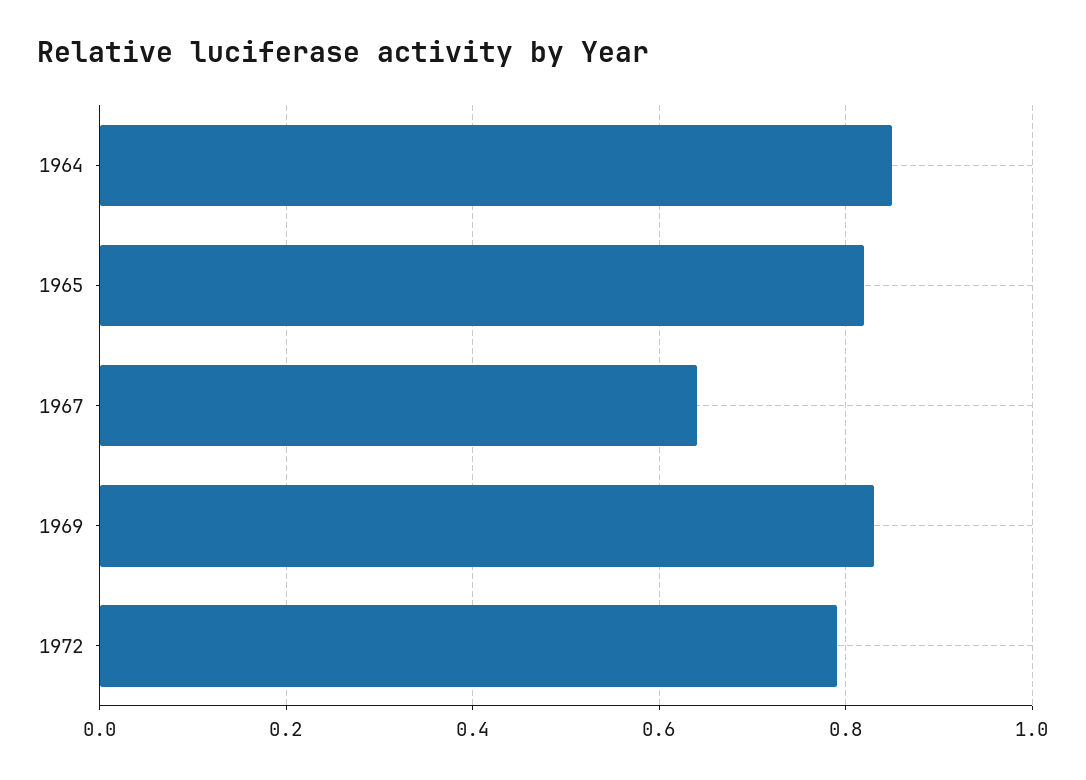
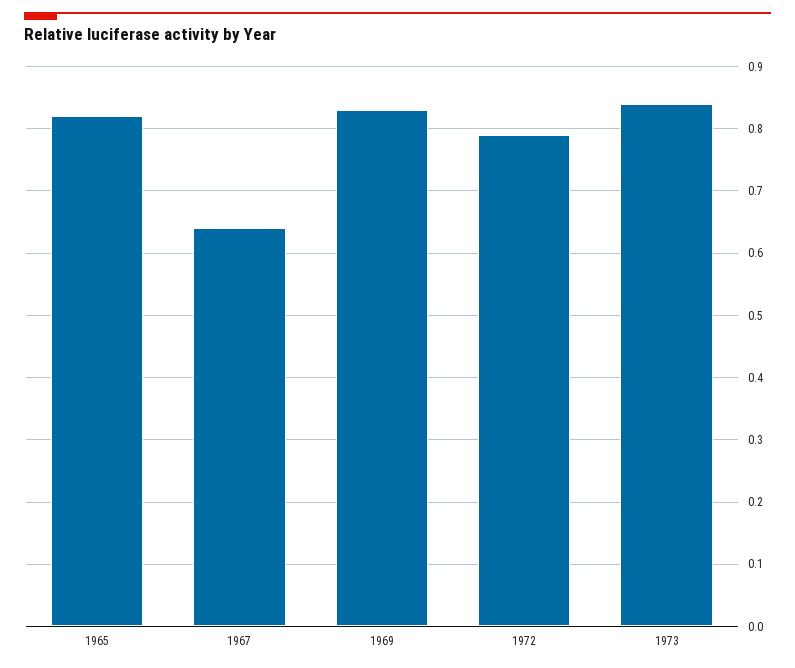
1964: 0.85 -> none
1973: none -> 0.84

